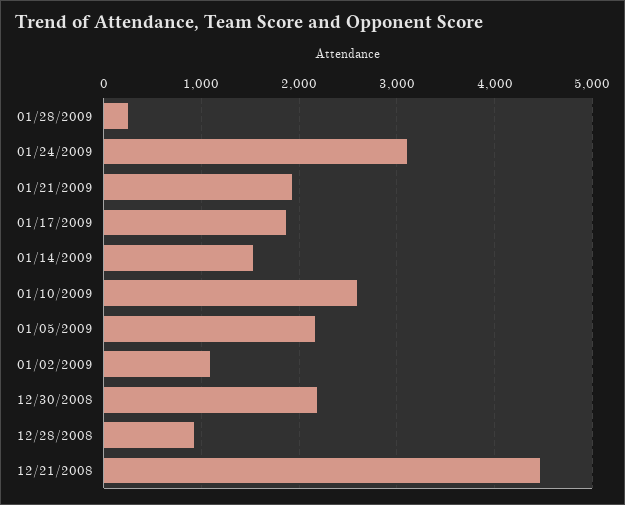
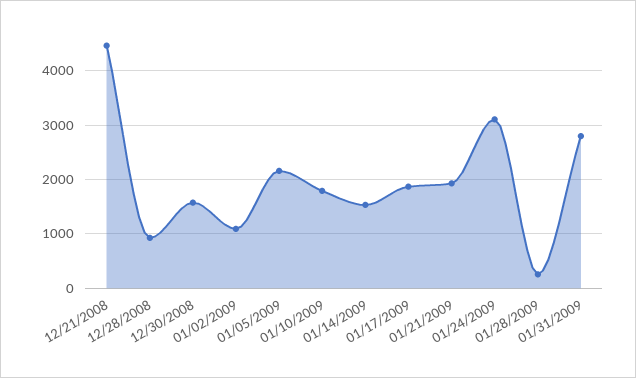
01/10/2009: 2600 -> 1800
12/30/2008: 2200 -> 1600
01/31/2009: none -> 2800

